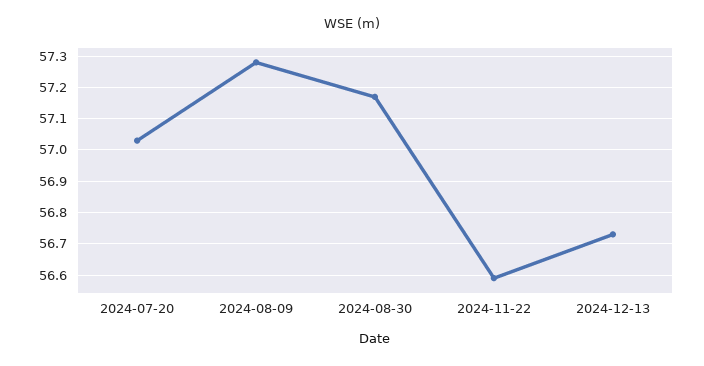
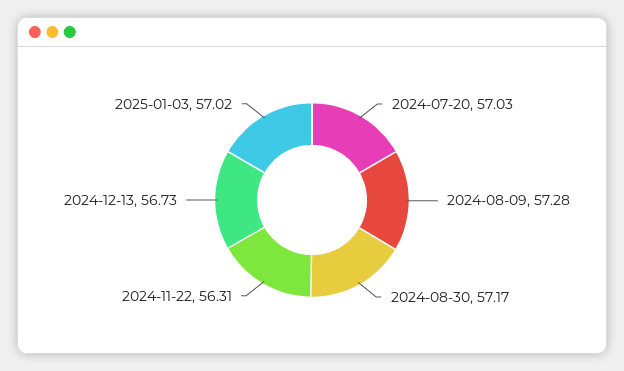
2024-11-22: 56.6 -> 56.31
2025-01-03: none -> 57.02

